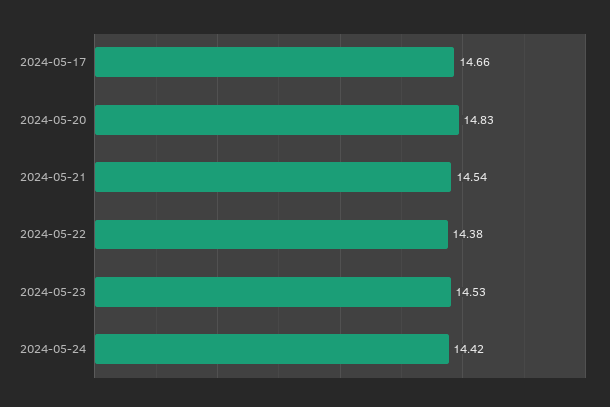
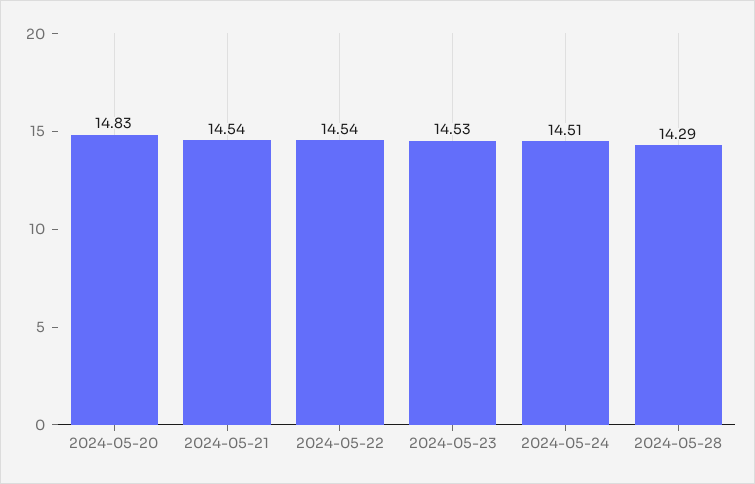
2024-05-17: 14.66 -> none
2024-05-22: 14.38 -> 14.54
2024-05-24: 14.42 -> 14.51
2024-05-28: none -> 14.29

